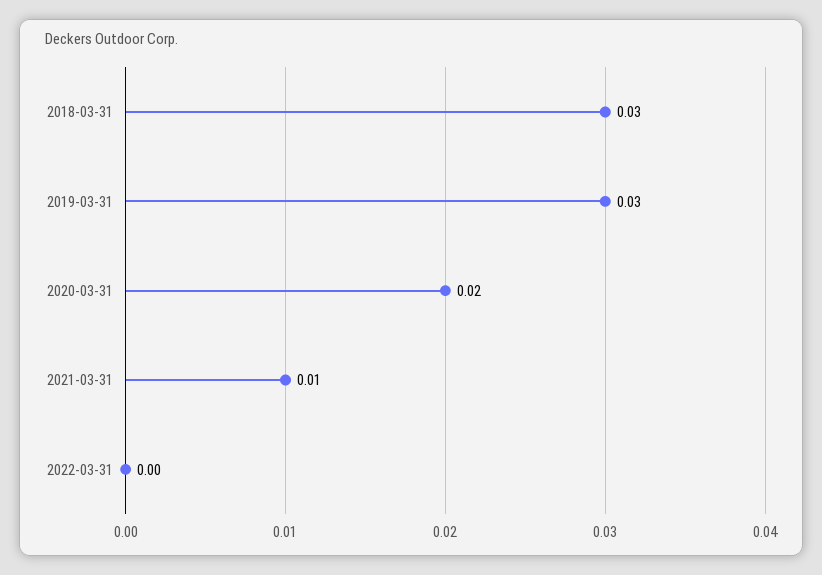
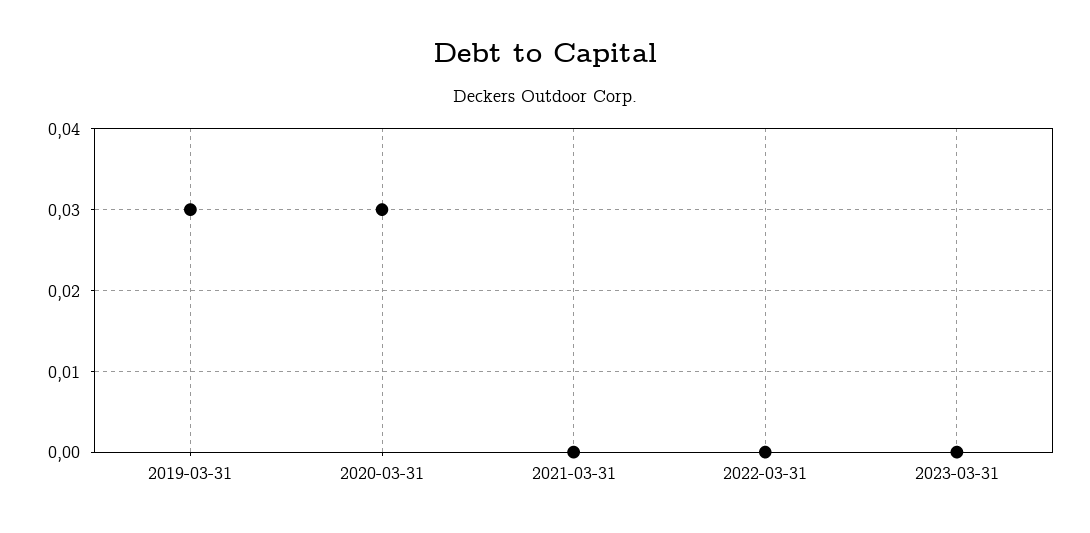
2018-03-31: 0.03 -> none
2020-03-31: 0.02 -> 0.03
2021-03-31: 0.01 -> 0
2023-03-31: none -> 0

